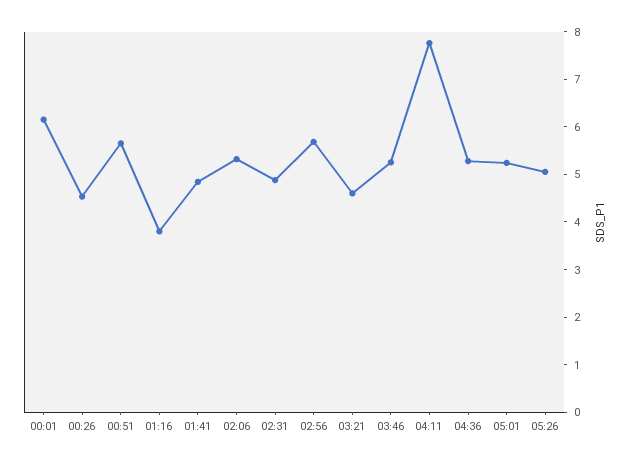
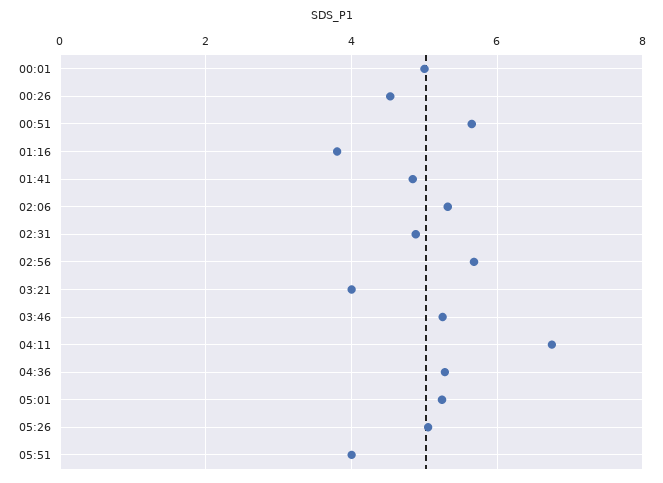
00:01: 6.2 -> 5
03:21: 4.6 -> 4
04:11: 7.8 -> 6.8
05:51: none -> 4

